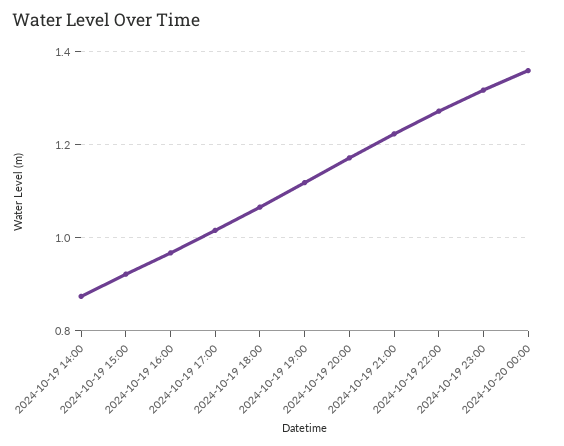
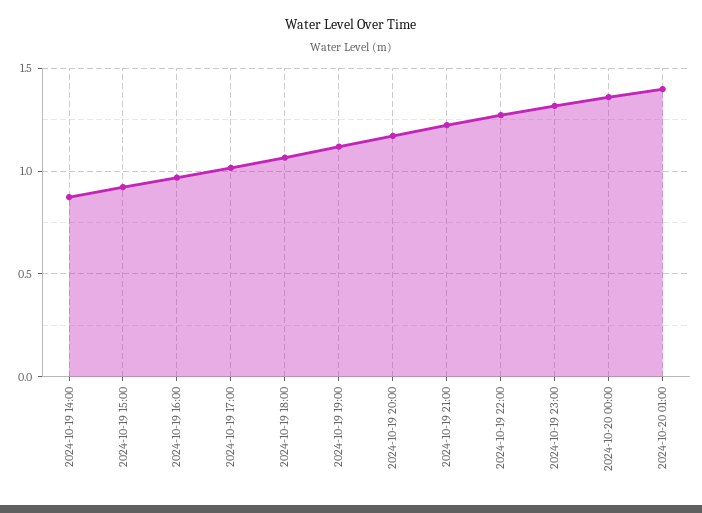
2024-10-20 01:00: none -> 1.4

